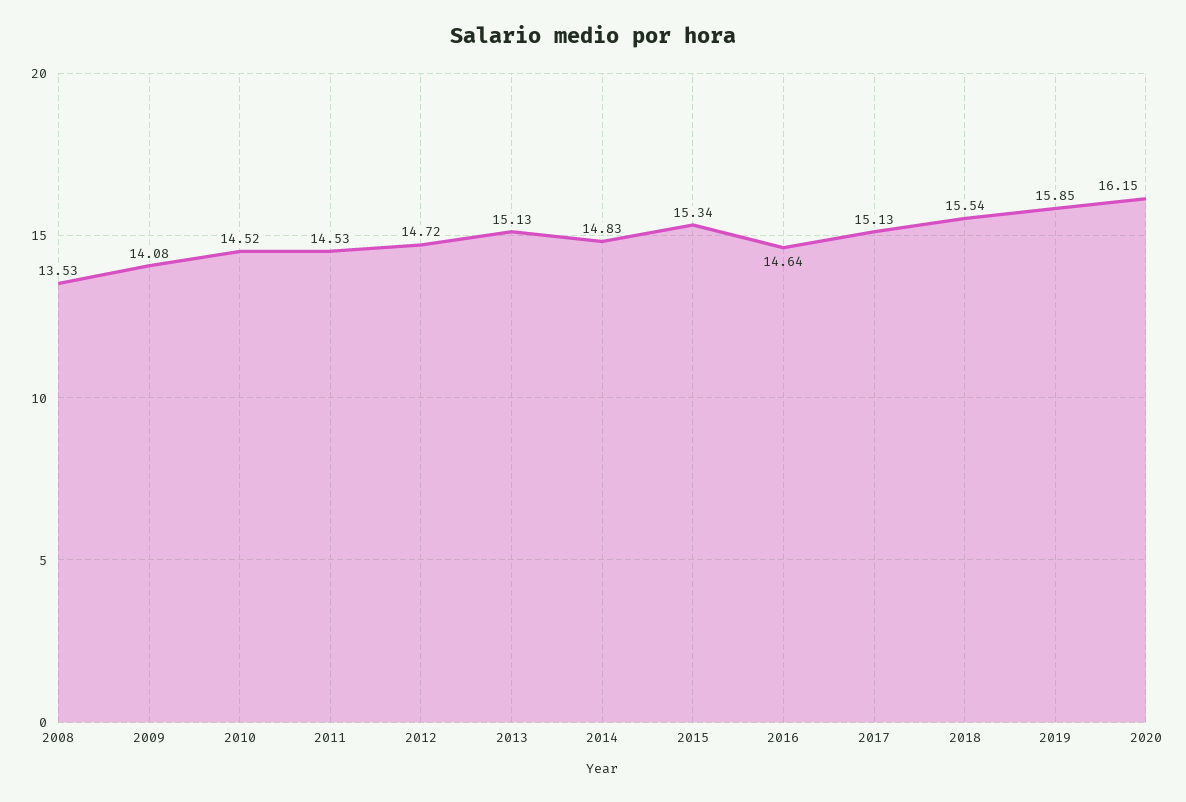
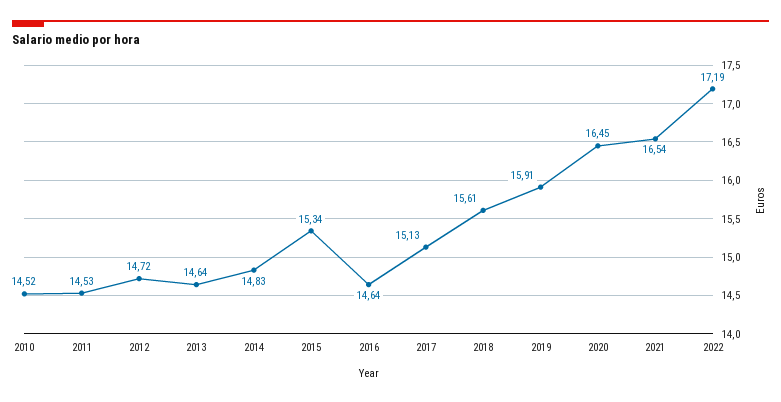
2008: 13.53 -> none
2009: 14.08 -> none
2013: 15.13 -> 14.64
2018: 15.54 -> 15.61
2019: 15.85 -> 15.91
2020: 16.15 -> 16.45
2021: none -> 16.54
2022: none -> 17.19

